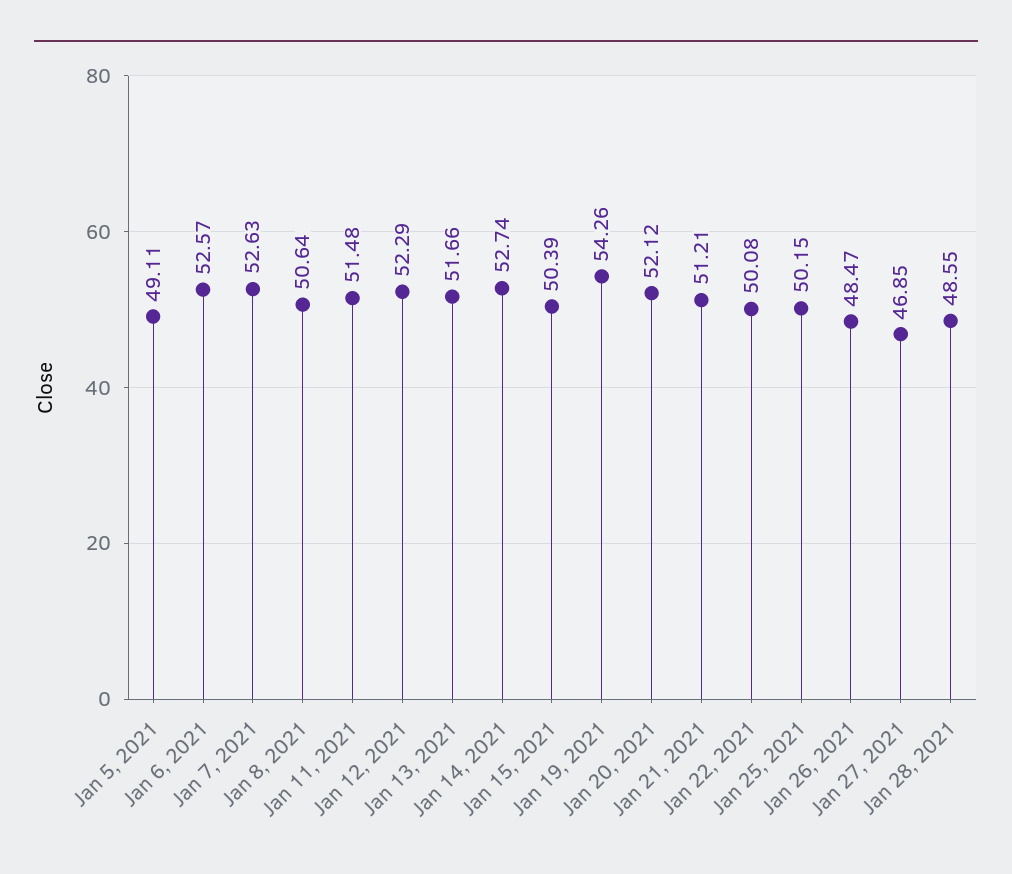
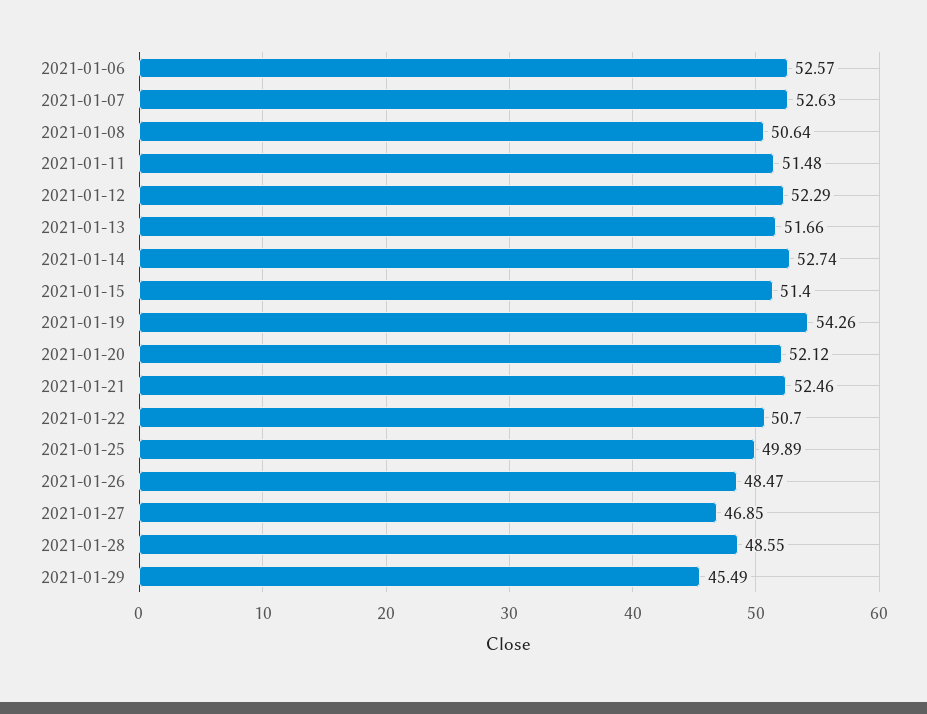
Jan 5, 2021: 49.11 -> none
Jan 15, 2021: 50.39 -> 51.4
Jan 21, 2021: 51.21 -> 52.46
Jan 22, 2021: 50.08 -> 50.7
Jan 25, 2021: 50.15 -> 49.89
2021-01-29: none -> 45.49

